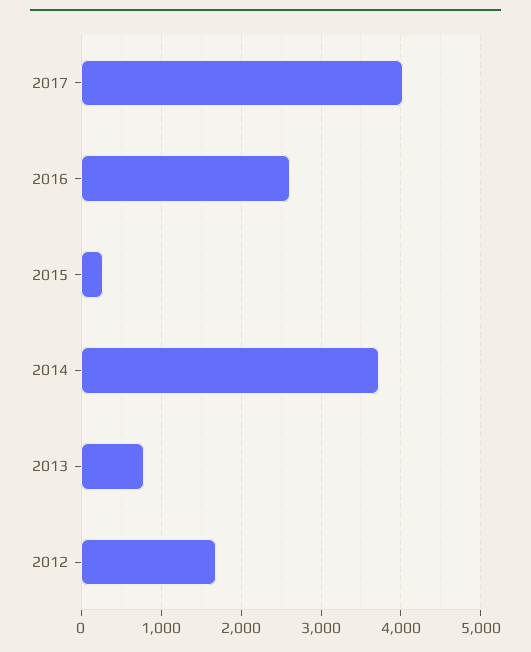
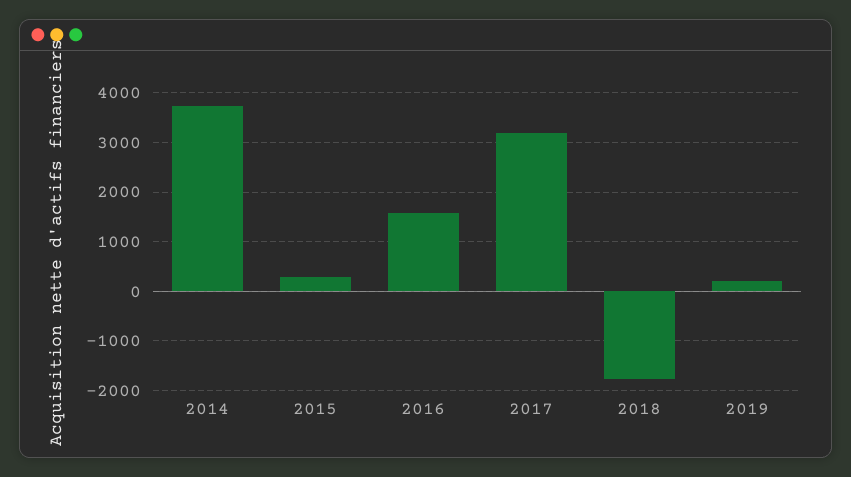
2017: 4000 -> 3200
2016: 2600 -> 1600
2013: 800 -> none
2012: 1700 -> none
2018: none -> -1800
2019: none -> 200

